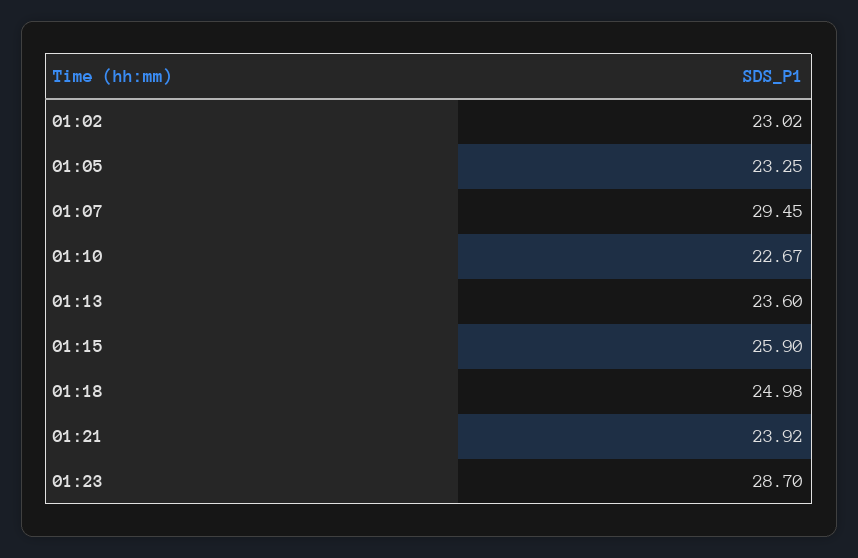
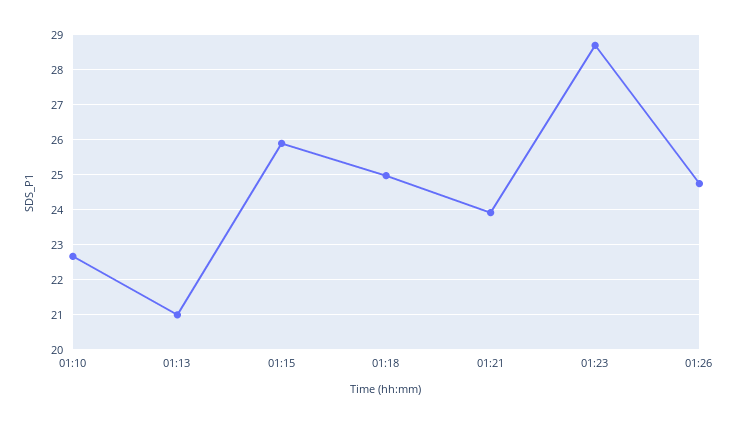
01:02: 23.02 -> none
01:05: 23.25 -> none
01:07: 29.45 -> none
01:13: 23.6 -> 21
01:26: none -> 24.8

